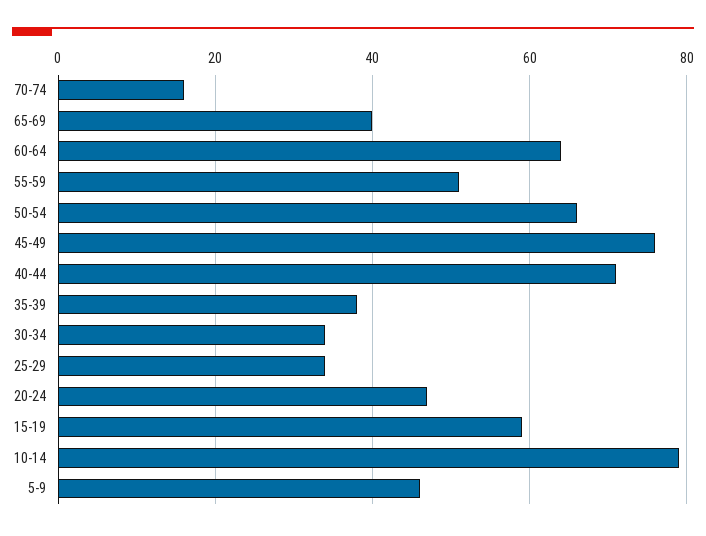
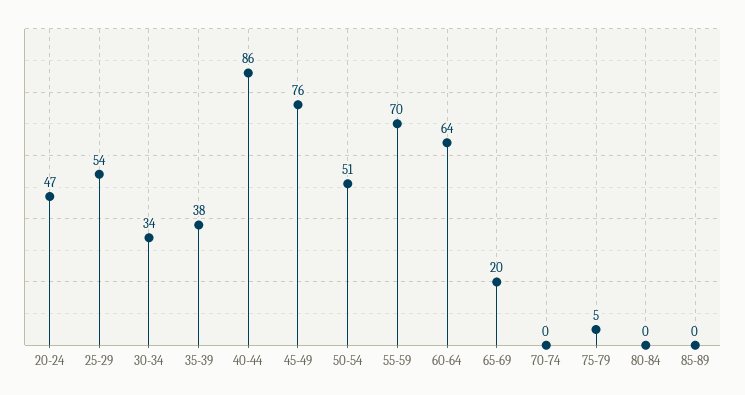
70-74: 15 -> 0
65-69: 40 -> 20
55-59: 50 -> 70
50-54: 65 -> 51
40-44: 70 -> 86
25-29: 35 -> 54
15-19: 60 -> none
10-14: 80 -> none
5-9: 45 -> none
75-79: none -> 5
80-84: none -> 0
85-89: none -> 0

